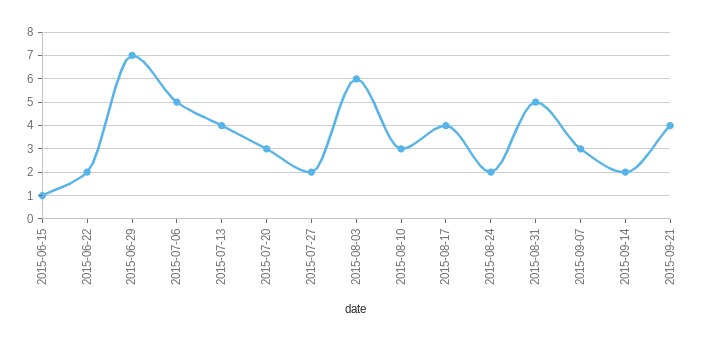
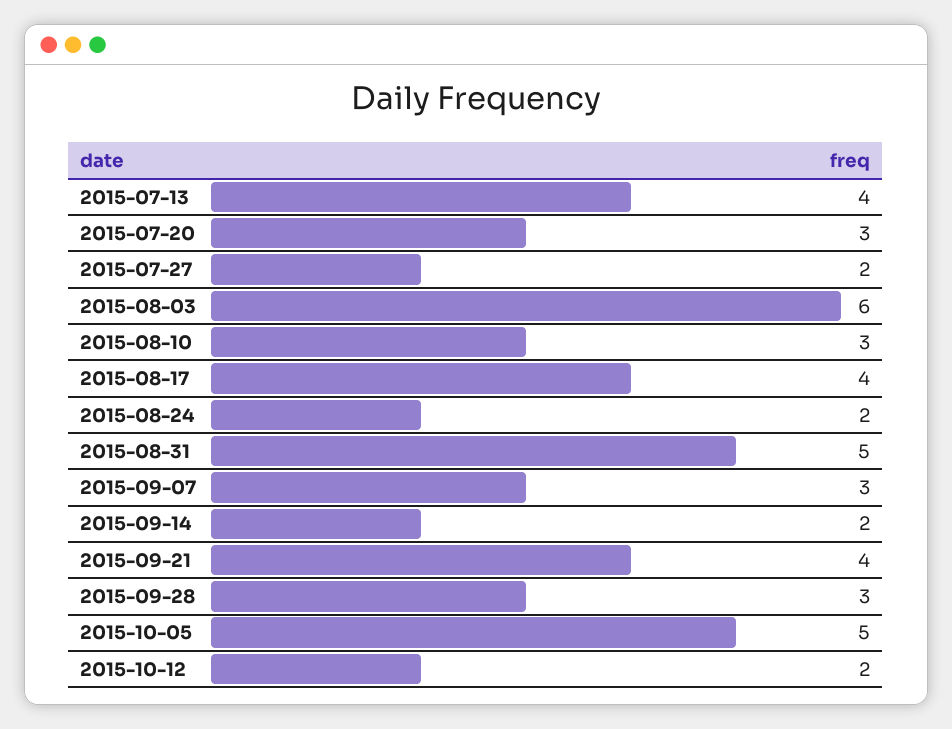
2015-06-15: 1 -> none
2015-06-22: 2 -> none
2015-06-29: 7 -> none
2015-07-06: 5 -> none
2015-09-28: none -> 3
2015-10-05: none -> 5
2015-10-12: none -> 2

